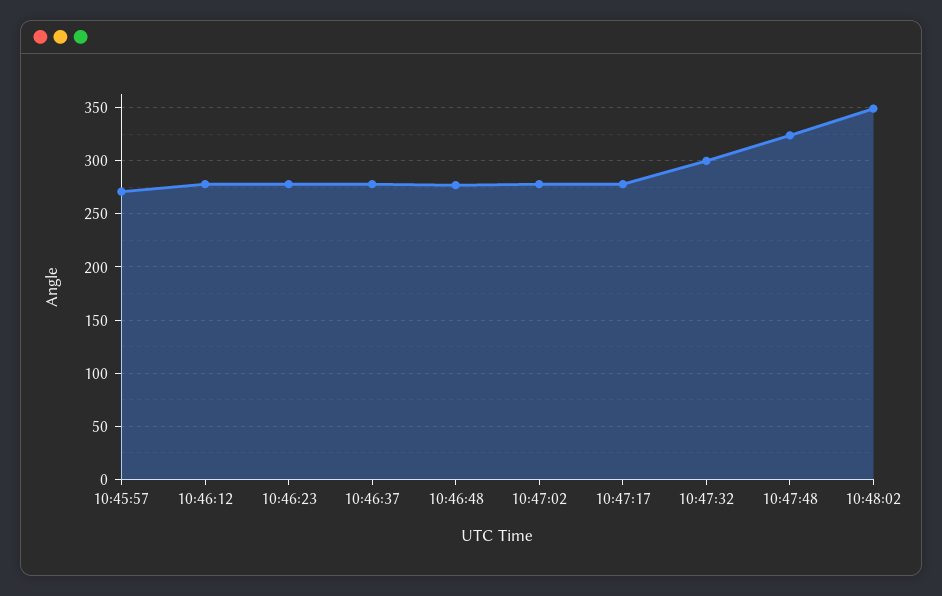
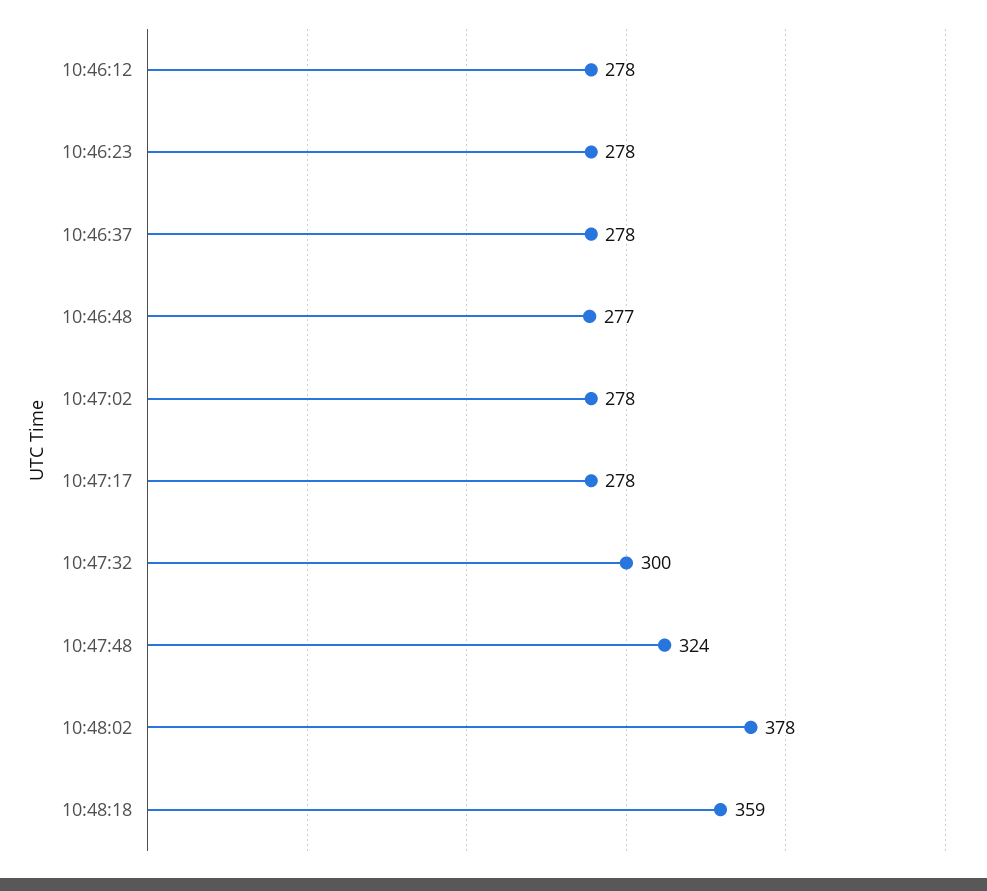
10:45:57: 270 -> none
10:48:02: 350 -> 378
10:48:18: none -> 359

